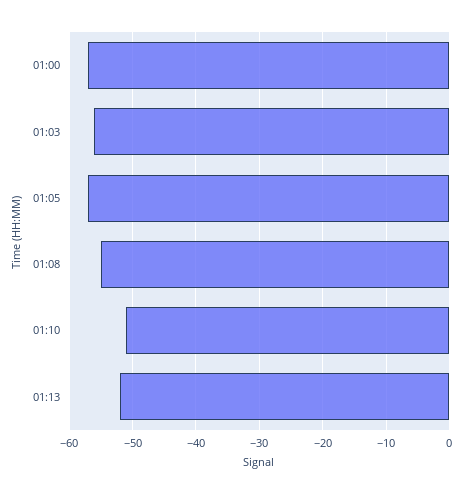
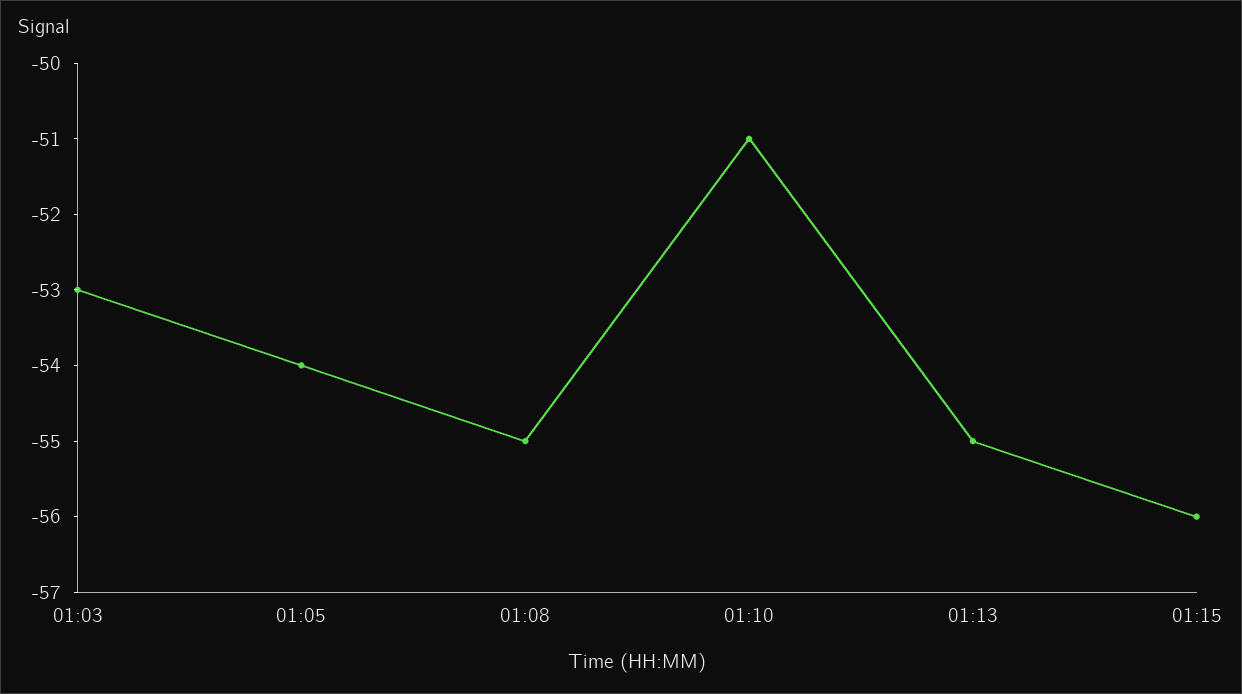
01:00: -57 -> none
01:03: -56 -> -53
01:05: -57 -> -54
01:13: -52 -> -55
01:15: none -> -56

